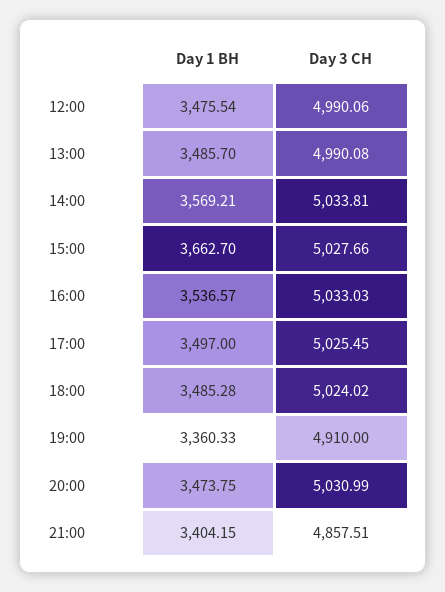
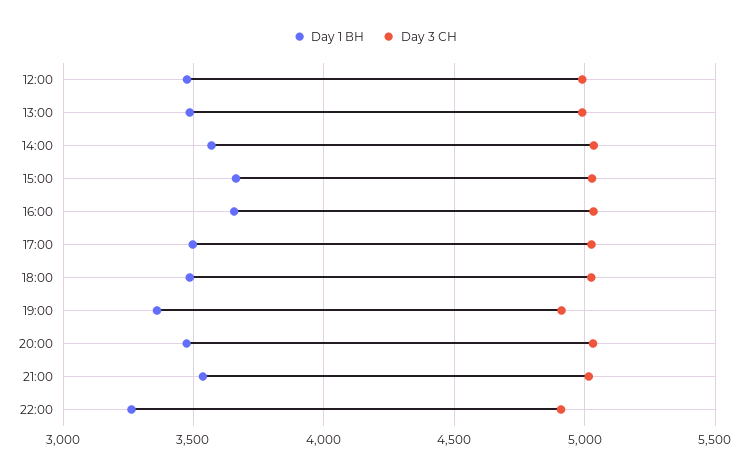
Day 1 ВН, 16:00: 3536.57 -> 3650
Day 1 ВН, 21:00: 3404.15 -> 3550
Day 3 СН, 21:00: 4857.51 -> 5000
Day 1 ВН, 22:00: none -> 3250
Day 3 СН, 22:00: none -> 4900

